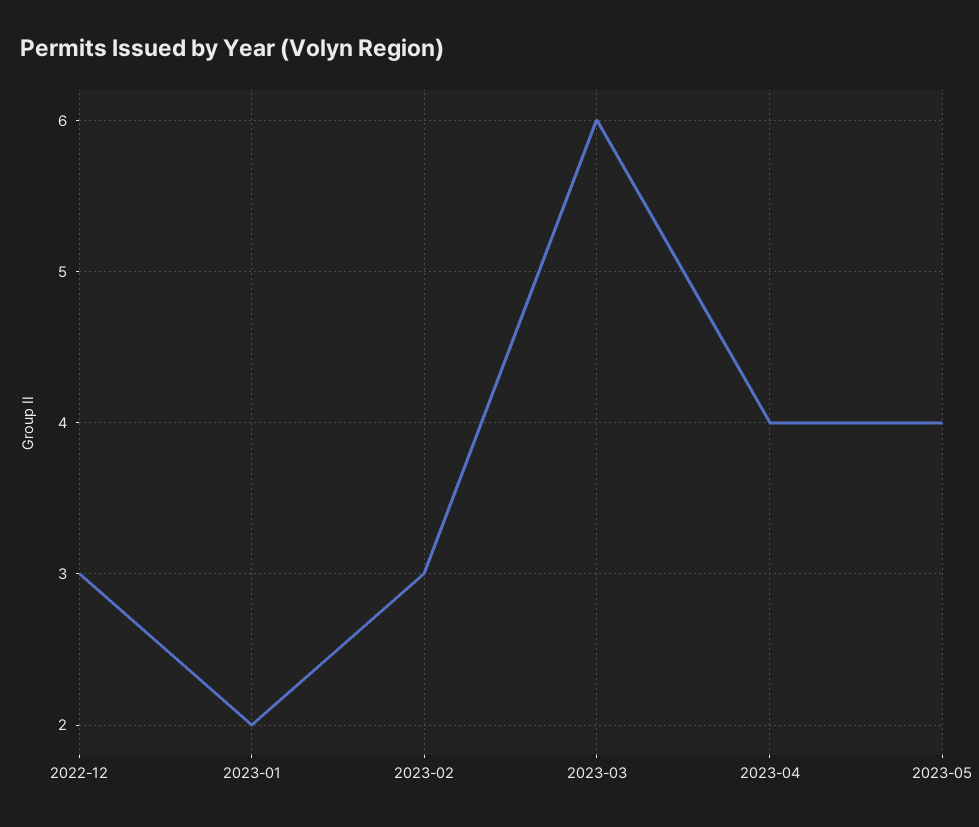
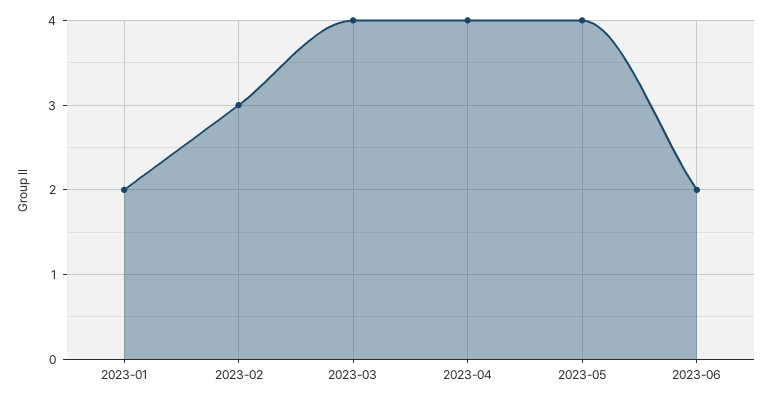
2022-12: 3 -> none
2023-03: 6 -> 4
2023-06: none -> 2

